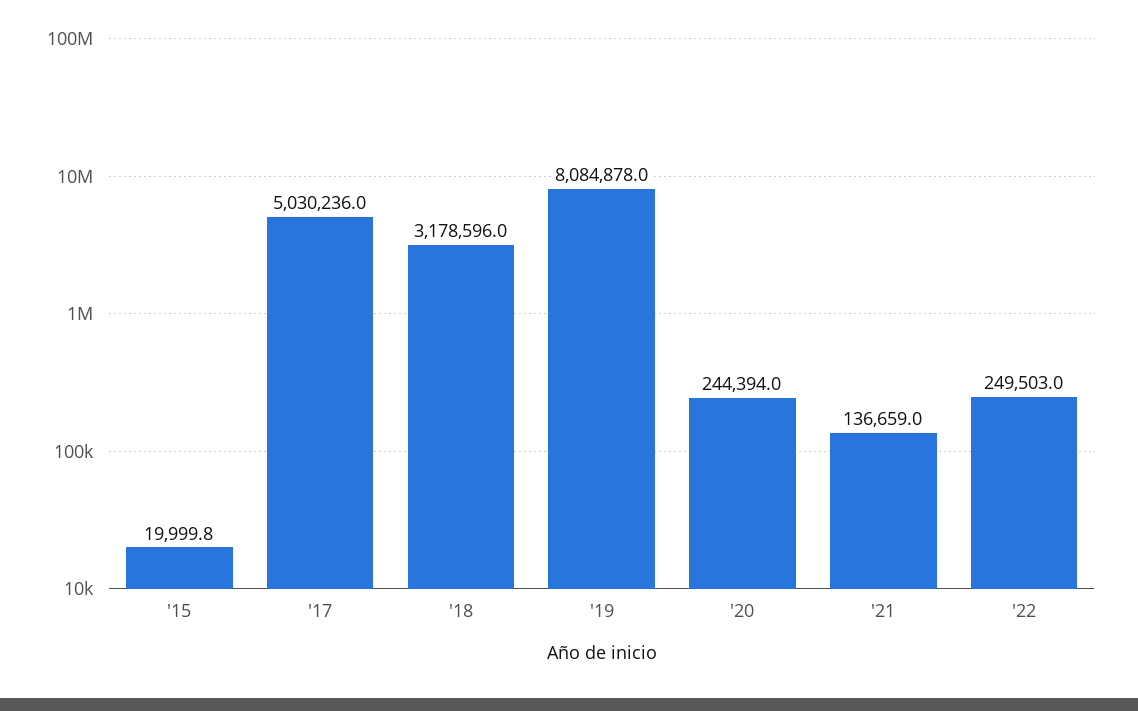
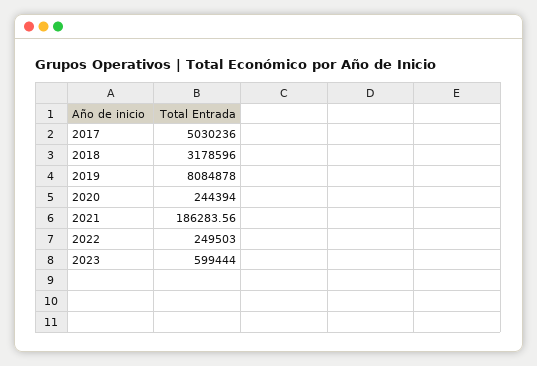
'15: 19999.8 -> none
'21: 136659 -> 186283.56
2023: none -> 599444

